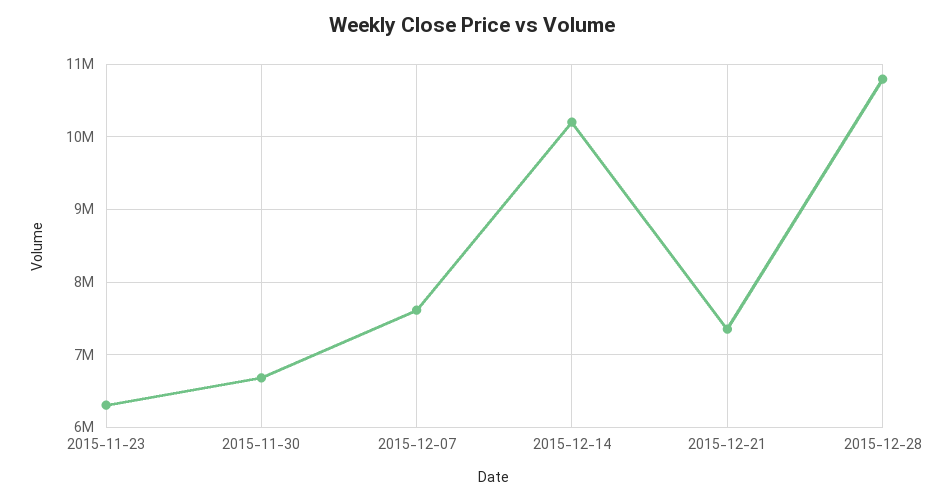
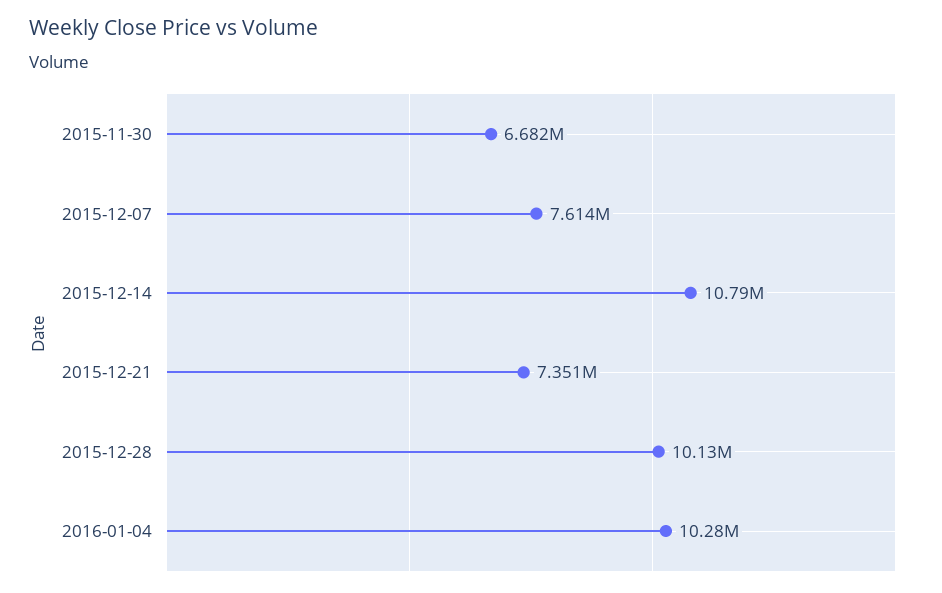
2015-11-23: 6300000 -> none
2015-12-14: 10200000 -> 10790000
2015-12-28: 10800000 -> 10130000
2016-01-04: none -> 10280000

